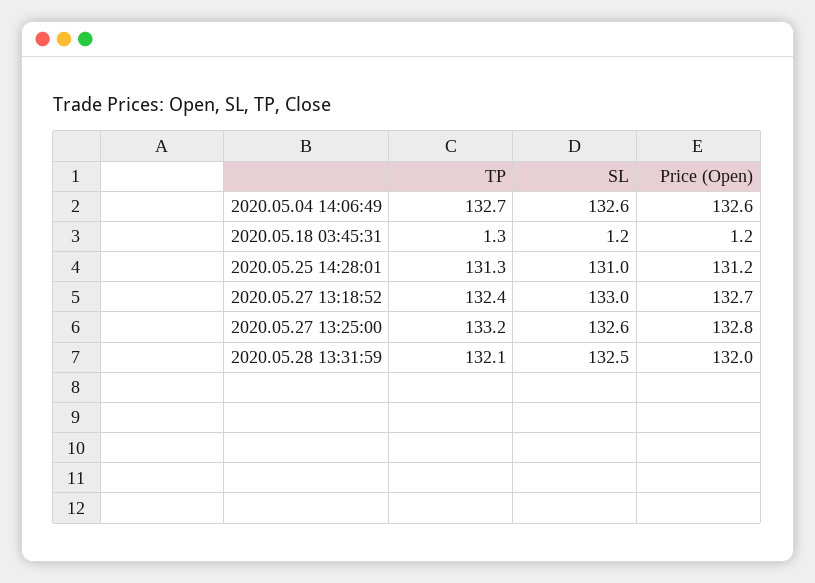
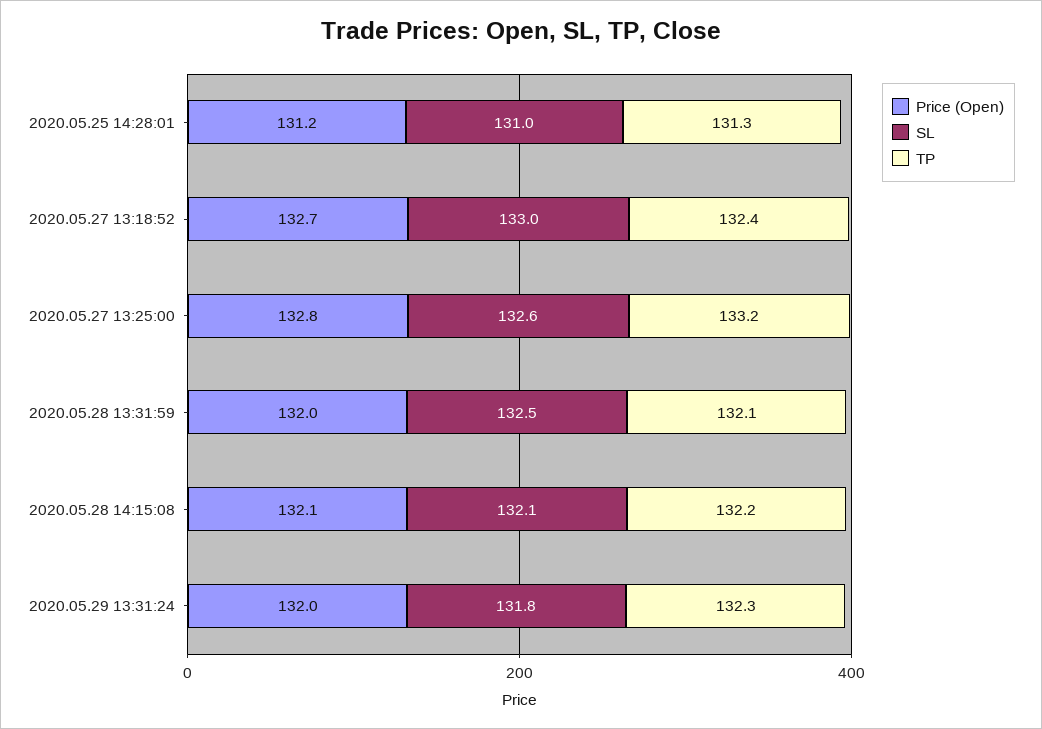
TP, 2020.05.04 14:06:49: 132.7 -> none
SL, 2020.05.04 14:06:49: 132.6 -> none
Price (Open), 2020.05.04 14:06:49: 132.6 -> none
TP, 2020.05.18 03:45:31: 1.3 -> none
SL, 2020.05.18 03:45:31: 1.2 -> none
Price (Open), 2020.05.18 03:45:31: 1.2 -> none
Price (Open), 2020.05.28 14:15:08: none -> 132.1
SL, 2020.05.28 14:15:08: none -> 132.1
TP, 2020.05.28 14:15:08: none -> 132.2
Price (Open), 2020.05.29 13:31:24: none -> 132
SL, 2020.05.29 13:31:24: none -> 131.8
TP, 2020.05.29 13:31:24: none -> 132.3

